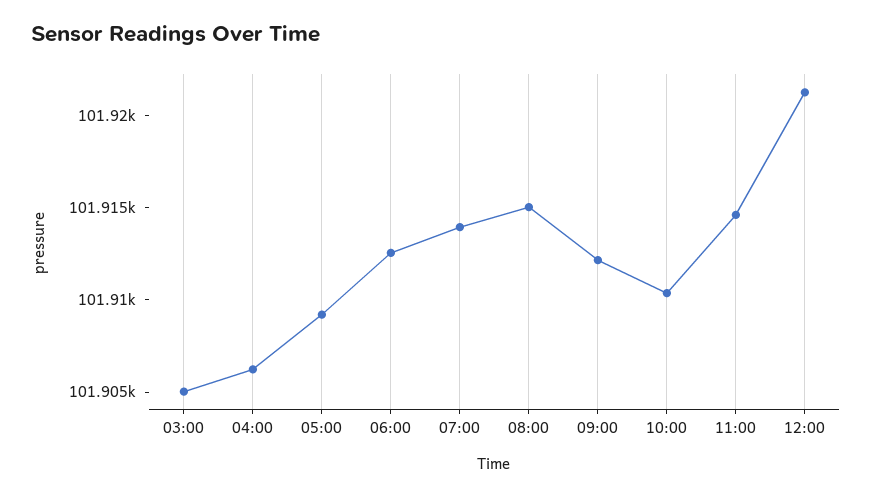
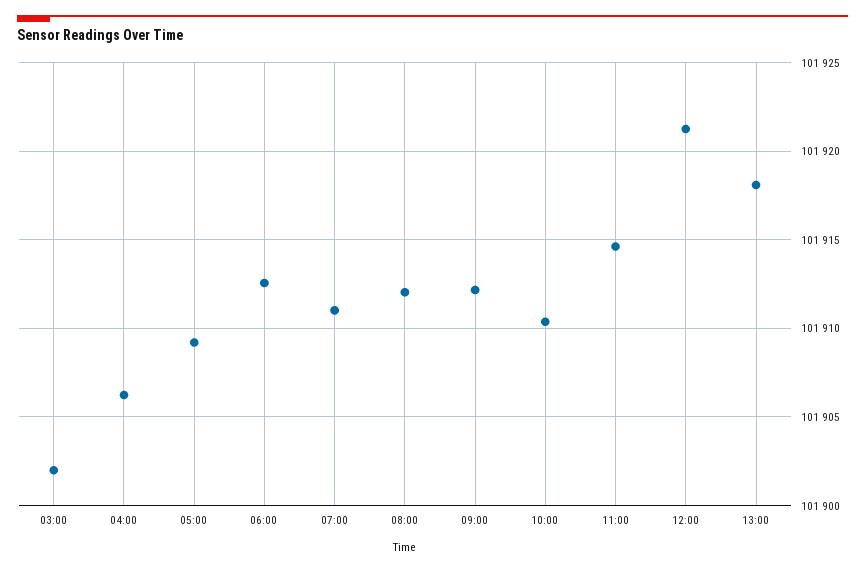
03:00: 101905 -> 101902
07:00: 101914 -> 101911
08:00: 101915 -> 101912
13:00: none -> 101918

